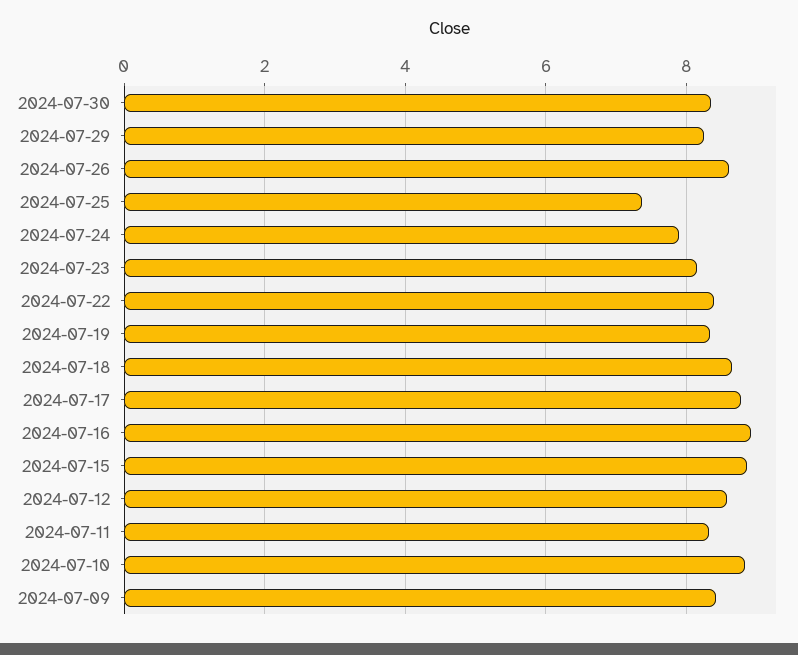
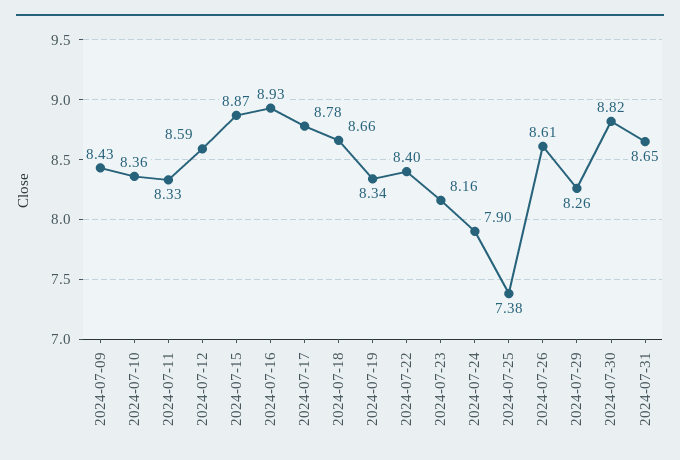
2024-07-30: 8.4 -> 8.82
2024-07-10: 8.8 -> 8.36
2024-07-31: none -> 8.65

